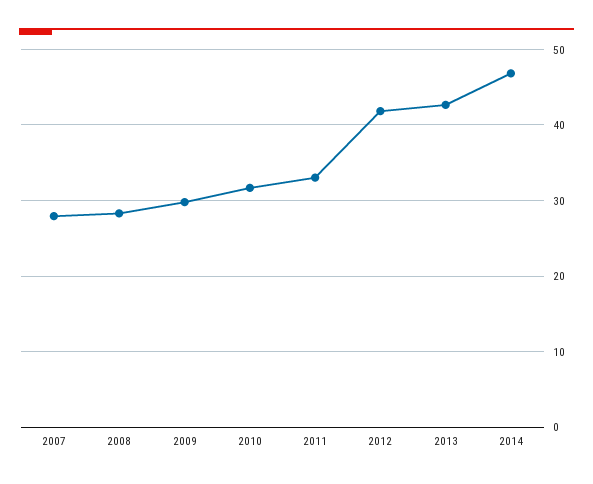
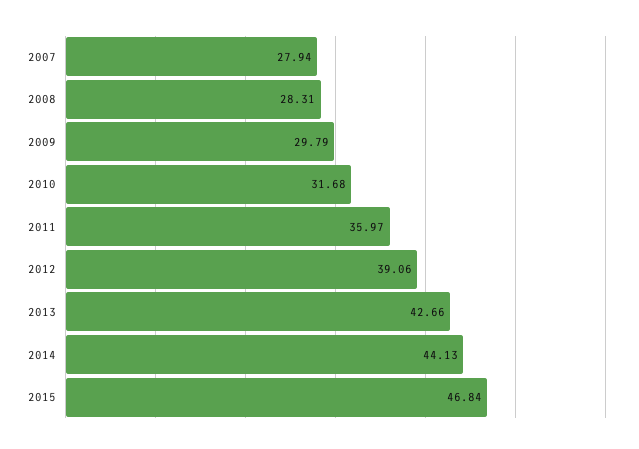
2011: 33 -> 35.97
2012: 42 -> 39.06
2014: 47 -> 44.13
2015: none -> 46.84

